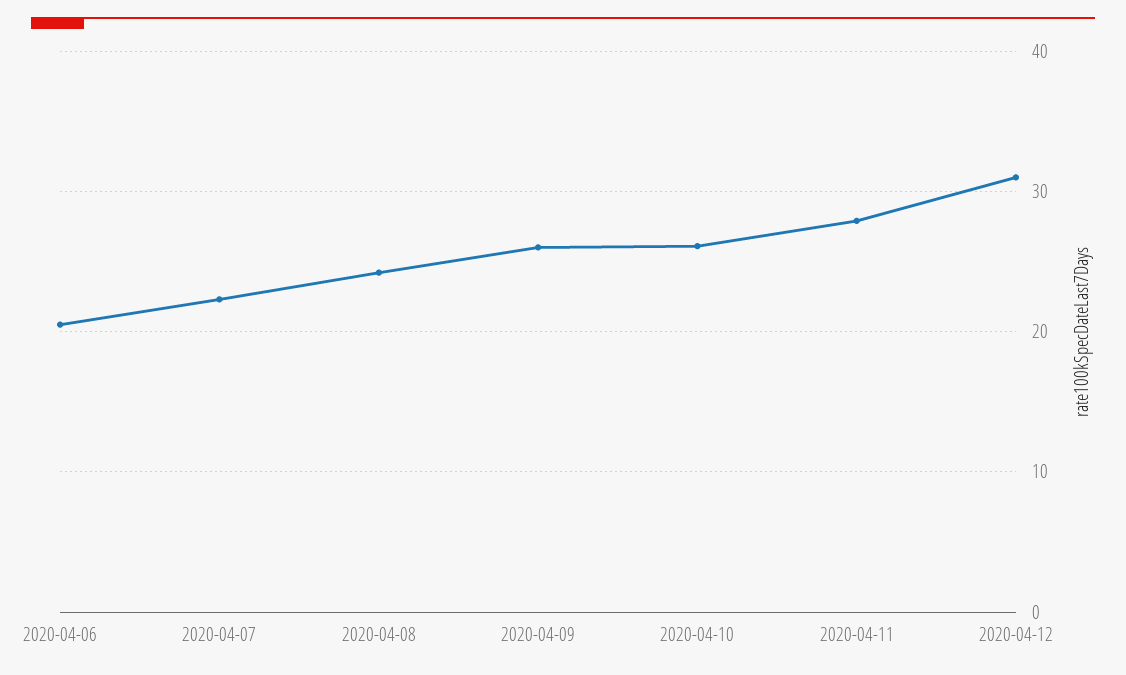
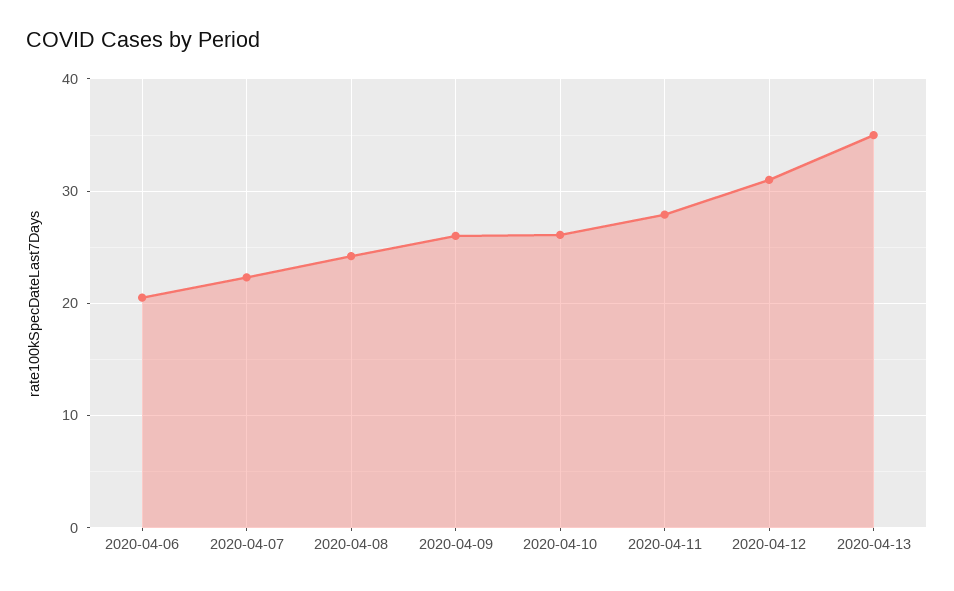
2020-04-13: none -> 35

